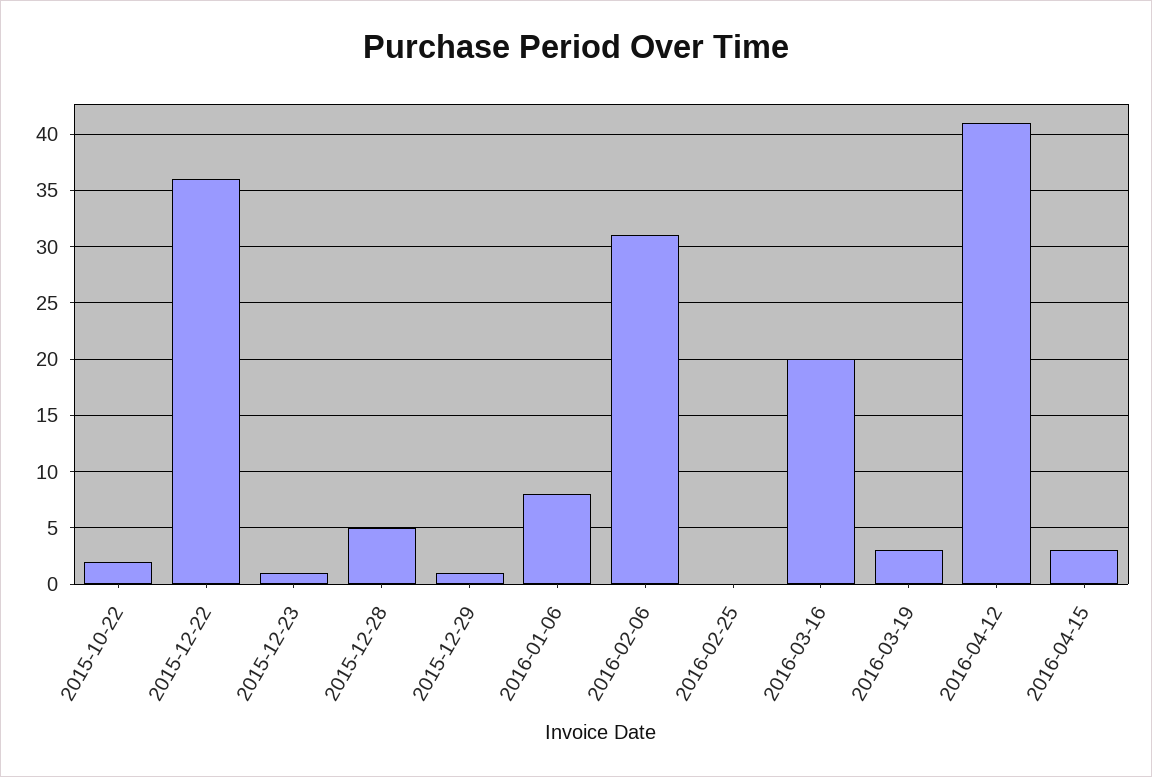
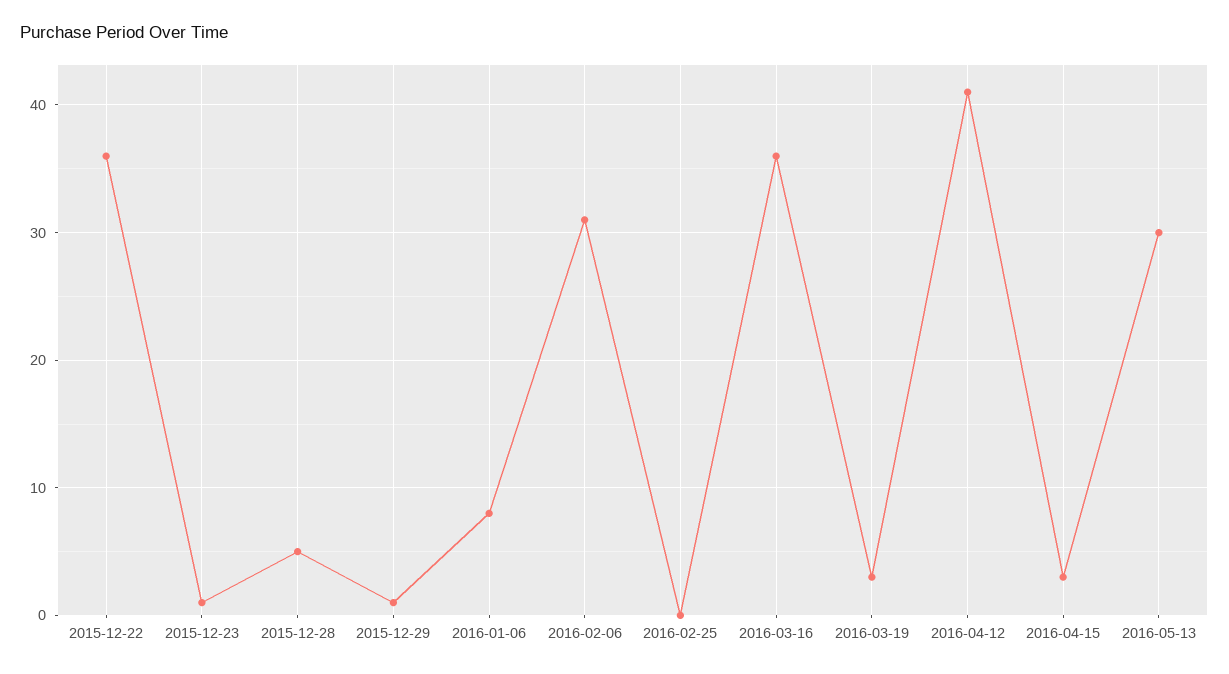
2015-10-22: 2 -> none
2016-03-16: 20 -> 36
2016-05-13: none -> 30

